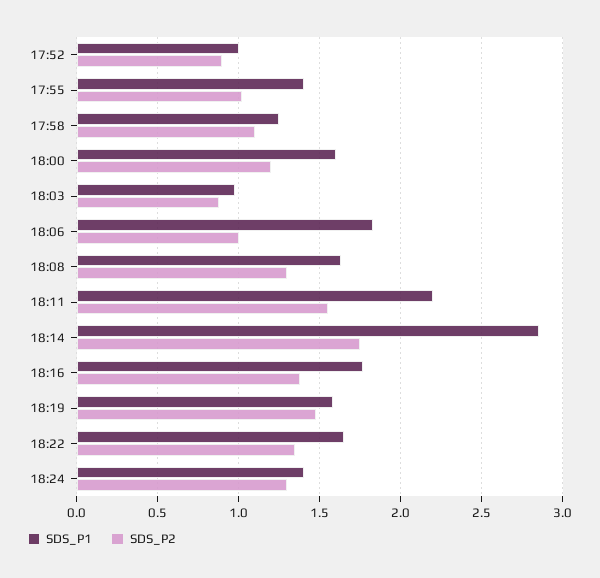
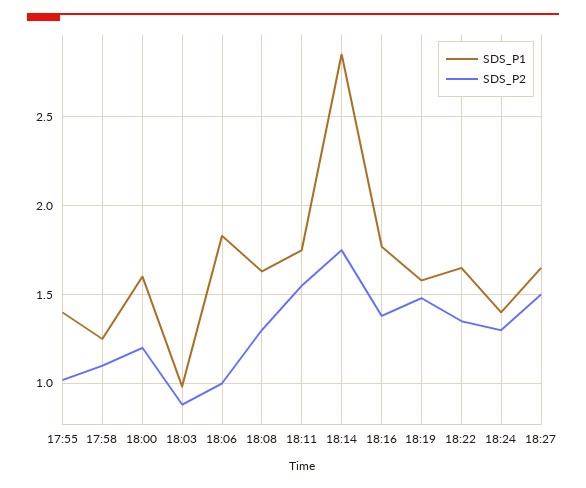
SDS_P1, 17:52: 1 -> none
SDS_P2, 17:52: 0.9 -> none
SDS_P1, 18:11: 2.2 -> 1.75
SDS_P1, 18:27: none -> 1.65
SDS_P2, 18:27: none -> 1.5

